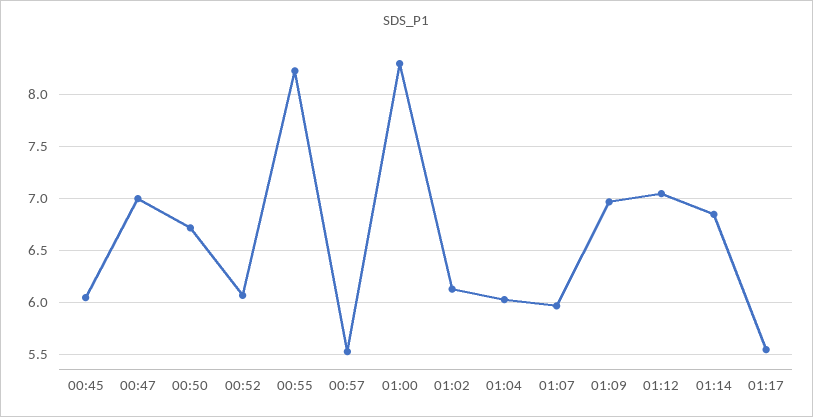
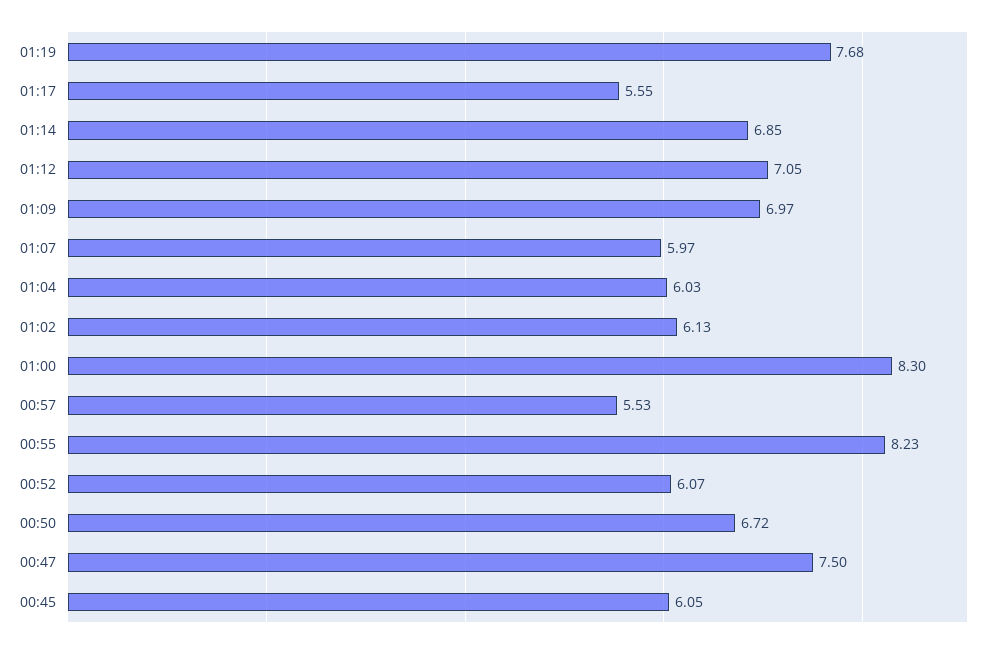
00:47: 7 -> 7.5
01:19: none -> 7.68

